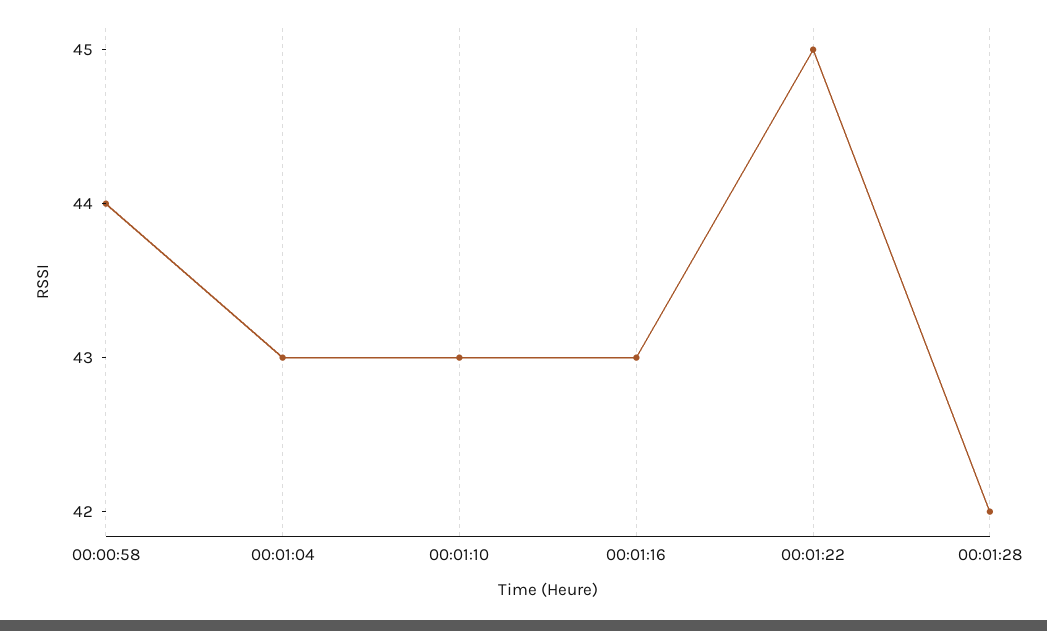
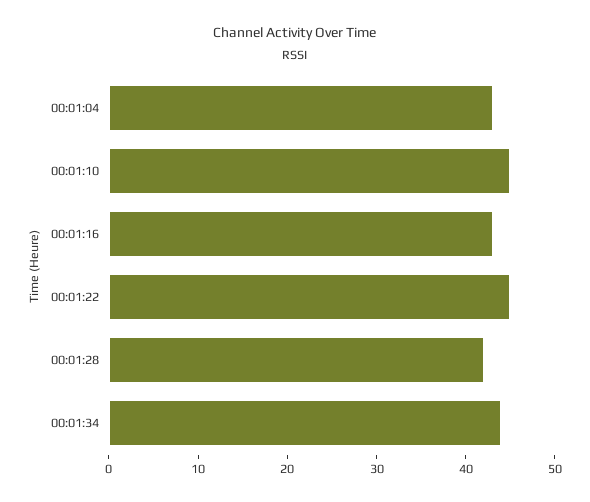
00:00:58: 44 -> none
00:01:10: 43 -> 45
00:01:34: none -> 44

